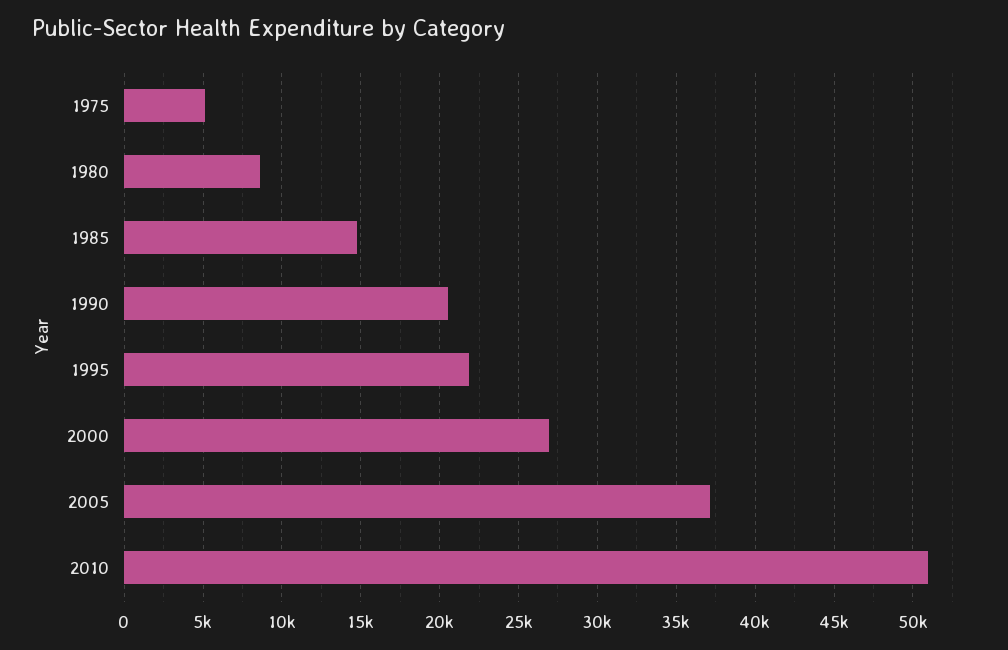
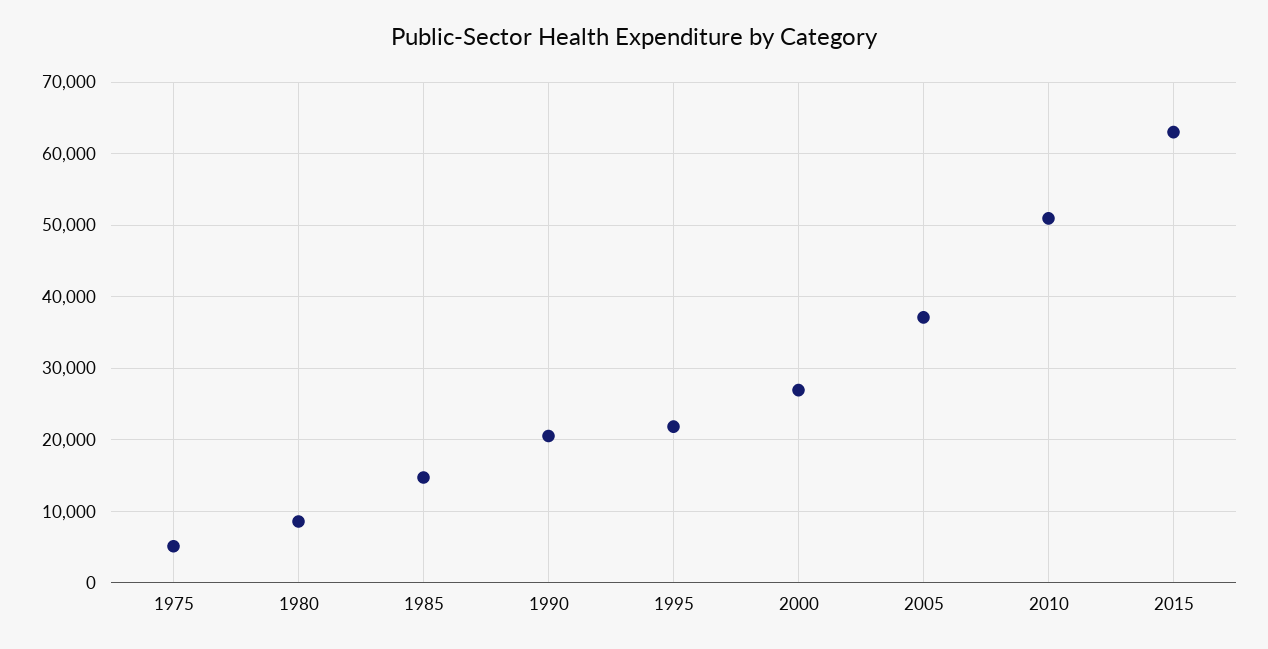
2015: none -> 63000

